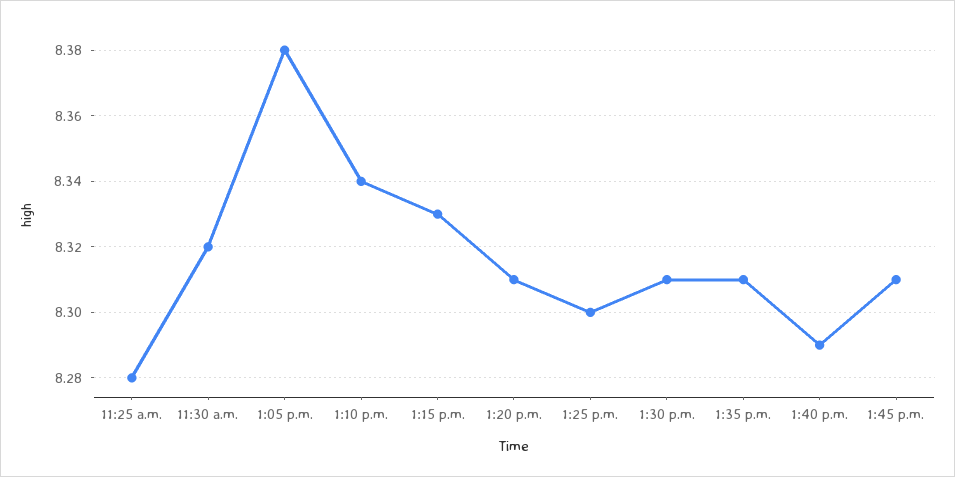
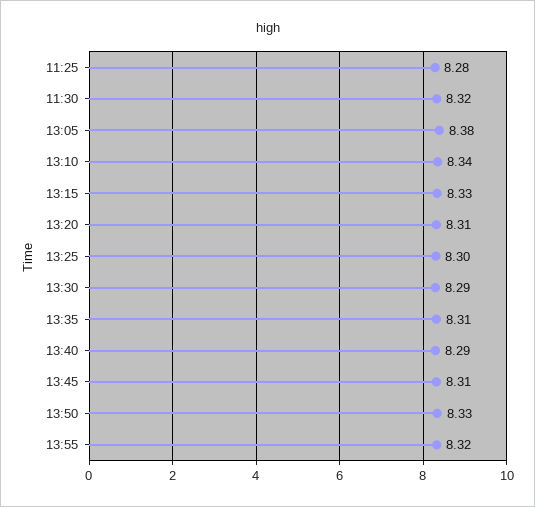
1:30 p.m.: 8.31 -> 8.29
13:50: none -> 8.33
13:55: none -> 8.32

